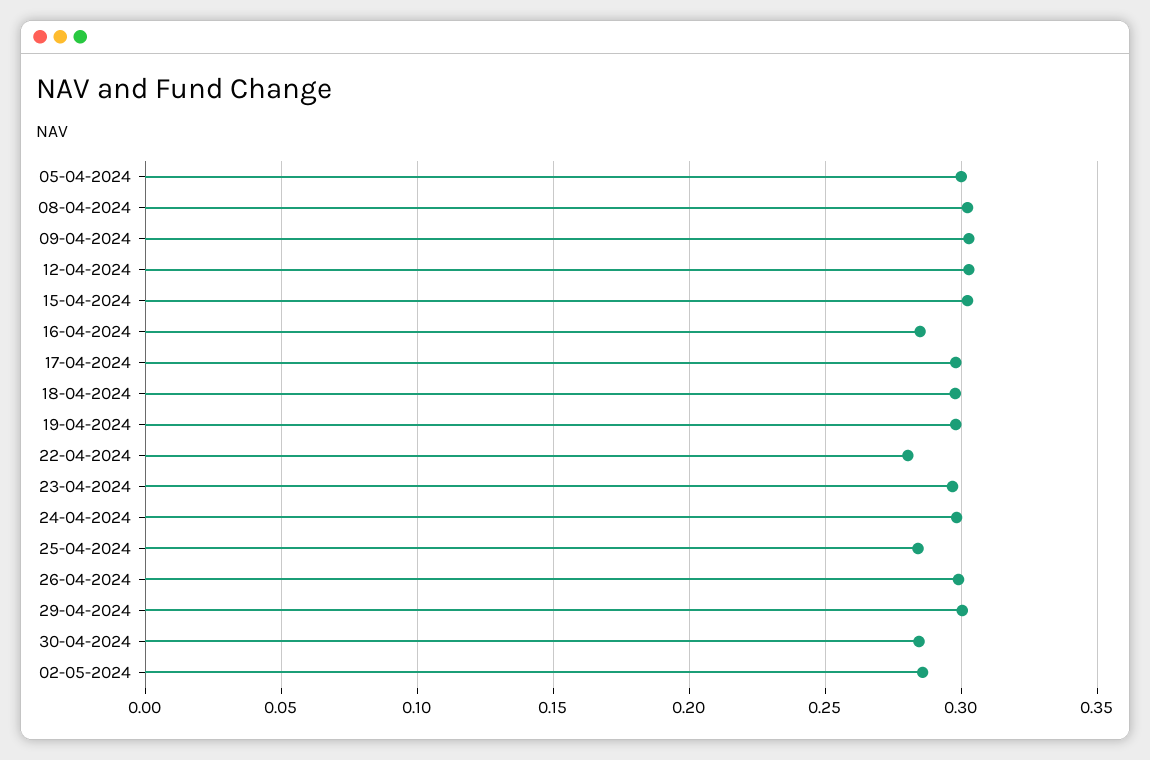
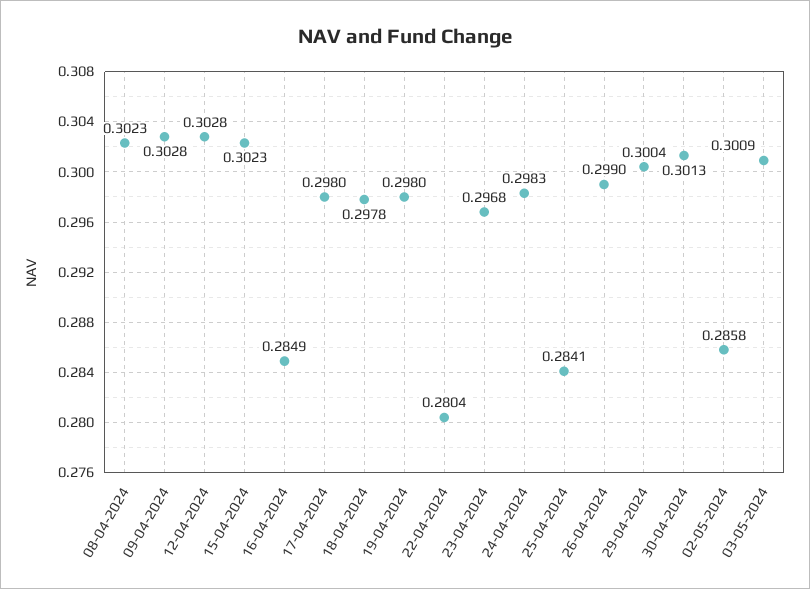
05-04-2024: 0.3 -> none
30-04-2024: 0.285 -> 0.3013
03-05-2024: none -> 0.3009

